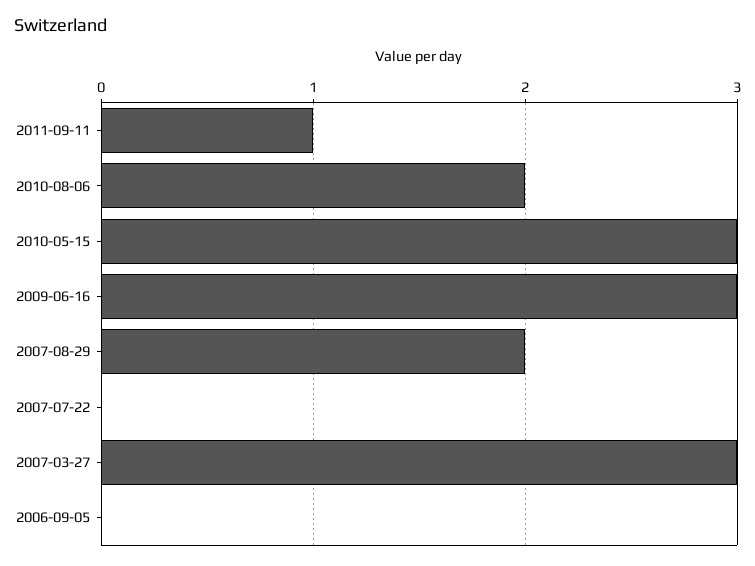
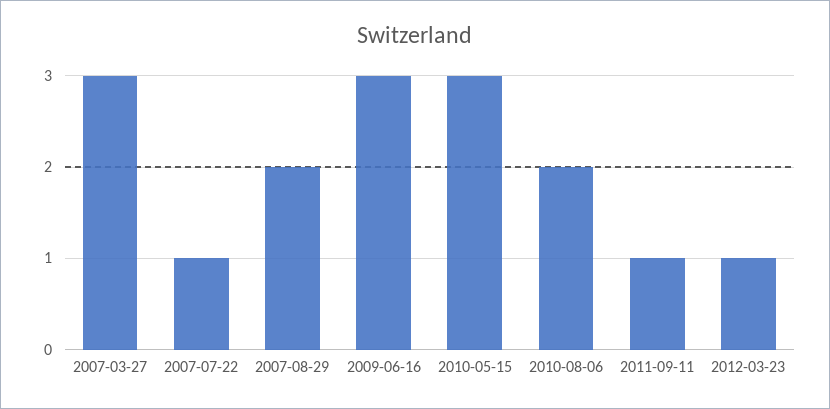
2007-07-22: 0 -> 1
2006-09-05: 0 -> none
2012-03-23: none -> 1

